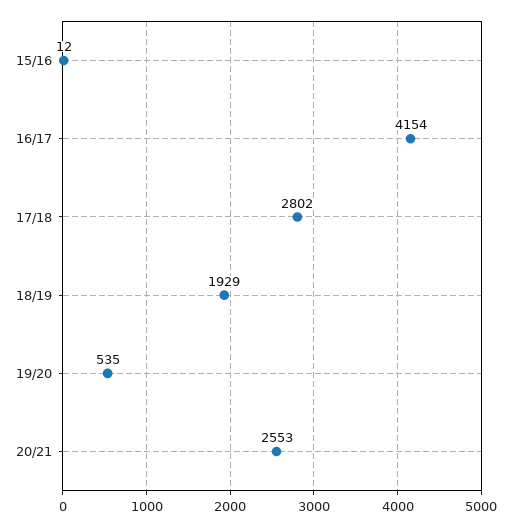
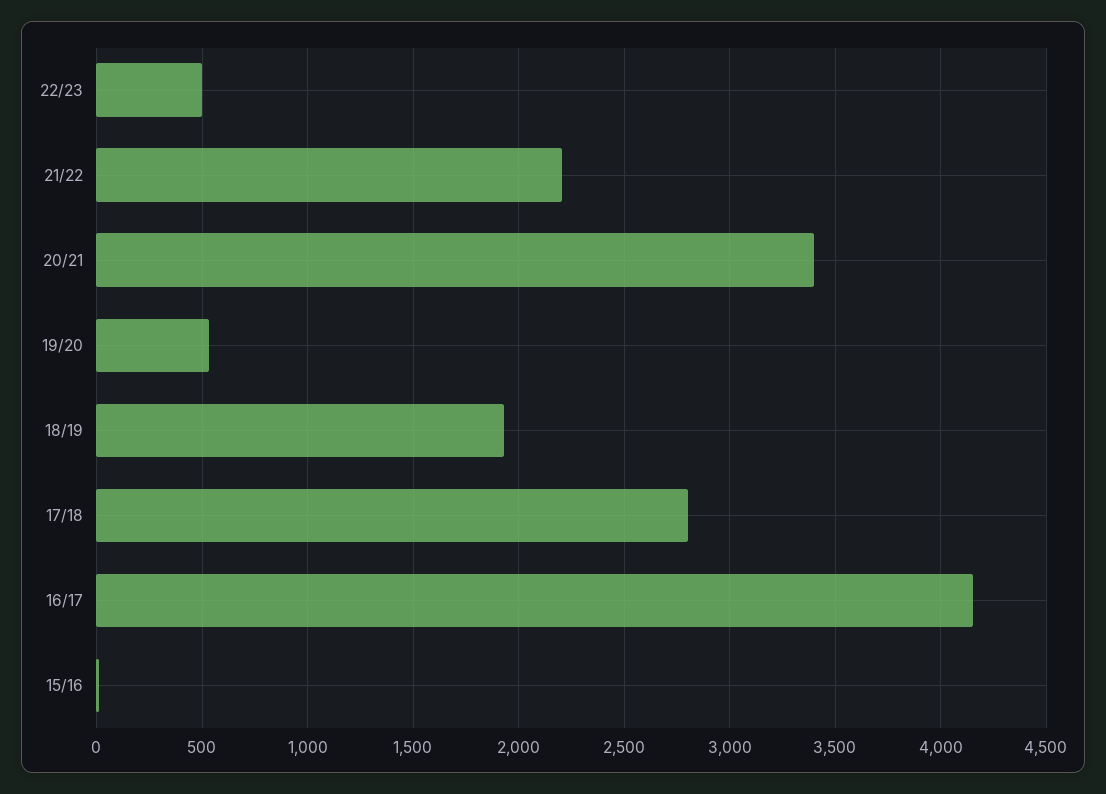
20/21: 2553 -> 3400
22/23: none -> 500
21/22: none -> 2200

